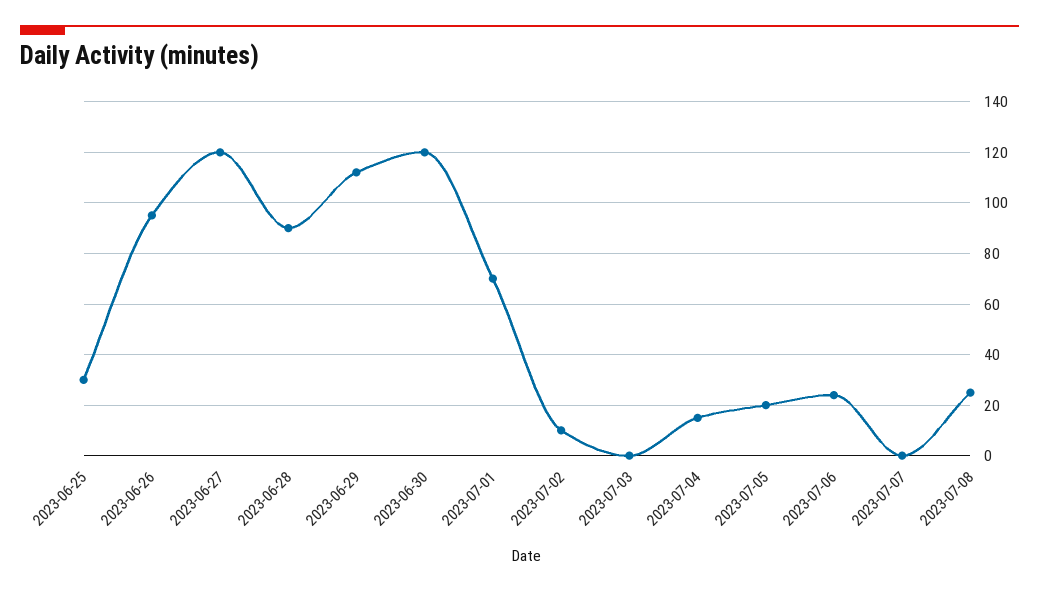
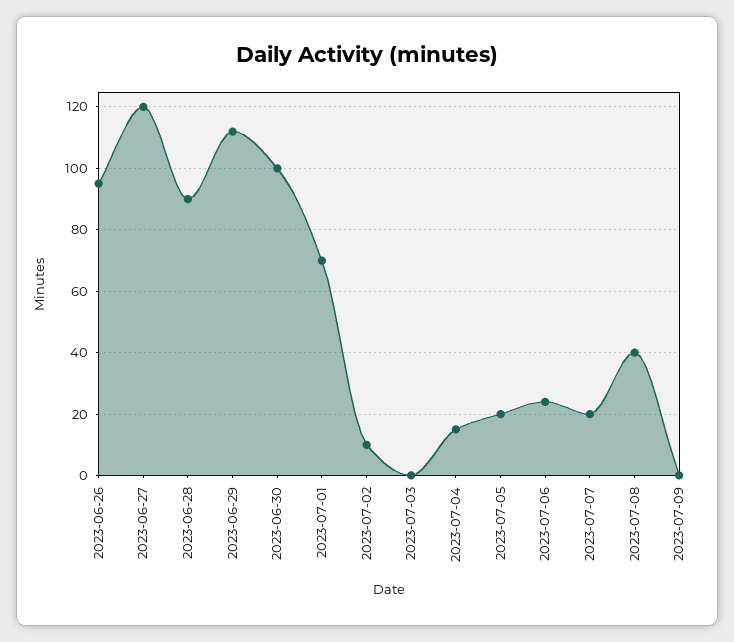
2023-06-25: 30 -> none
2023-06-30: 120 -> 100
2023-07-07: 0 -> 20
2023-07-08: 25 -> 40
2023-07-09: none -> 0

